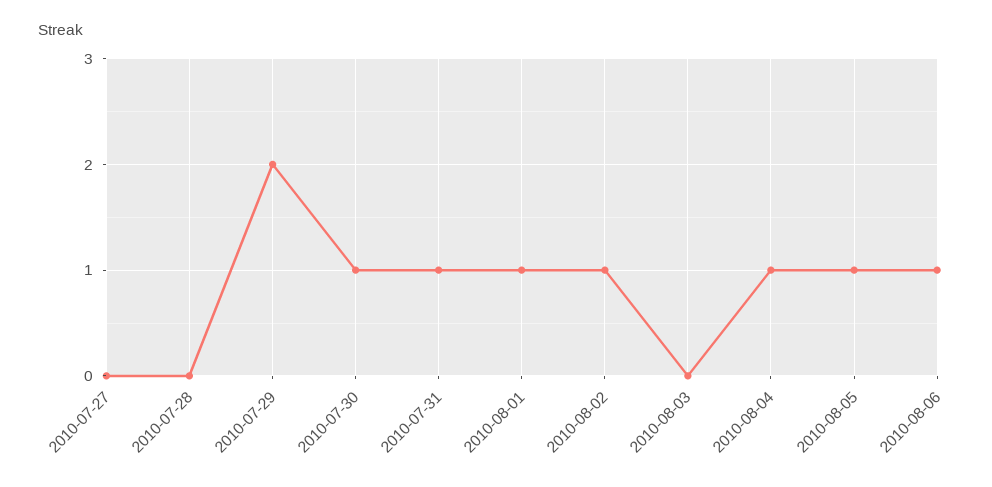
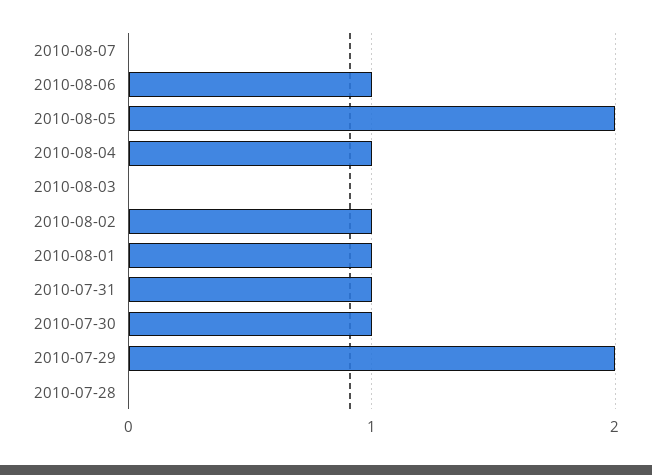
2010-07-27: 0 -> none
2010-08-05: 1 -> 2
2010-08-07: none -> 0

